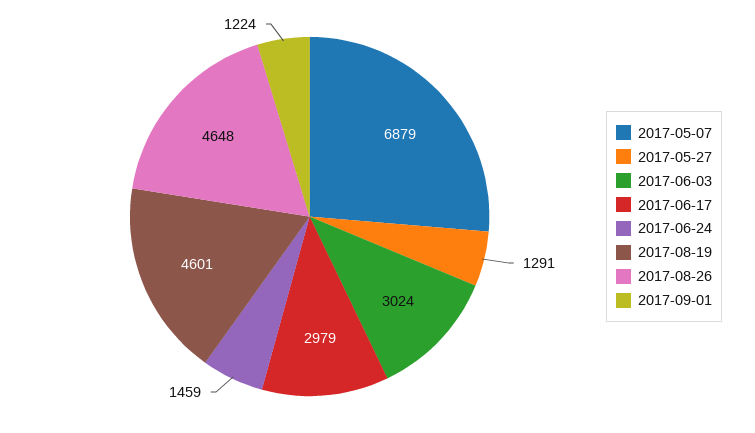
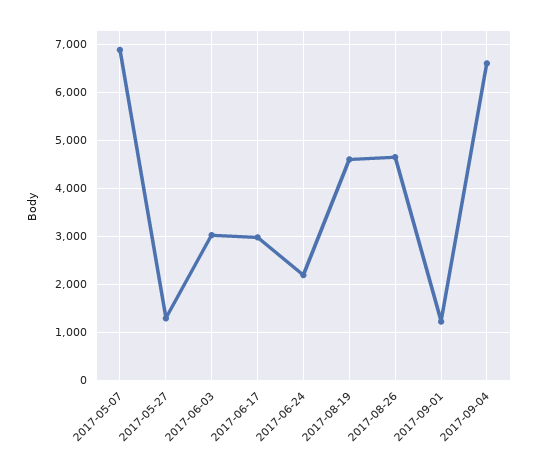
2017-06-24: 1459 -> 2200
2017-09-04: none -> 6600

